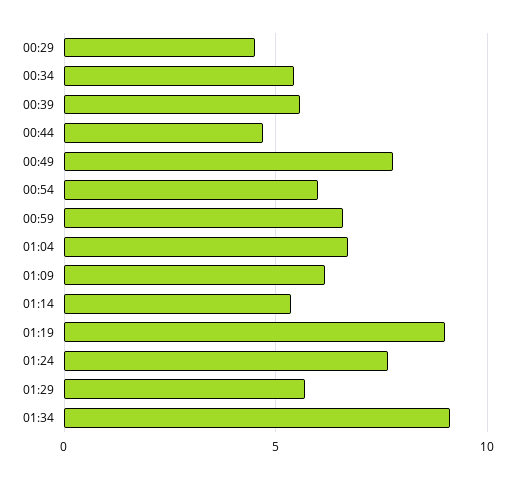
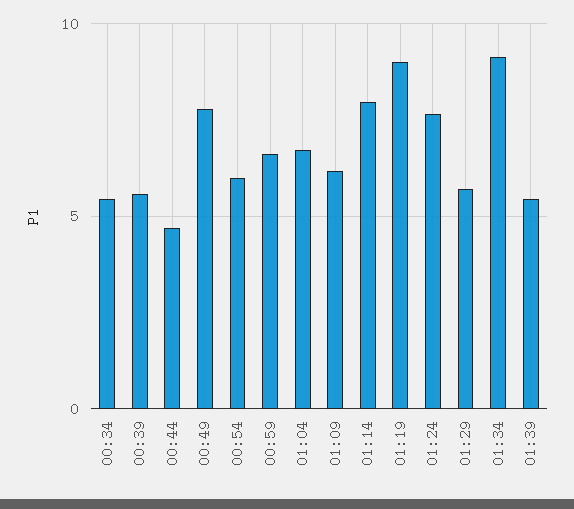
00:29: 4.5 -> none
01:14: 5.5 -> 8
01:39: none -> 5.5

